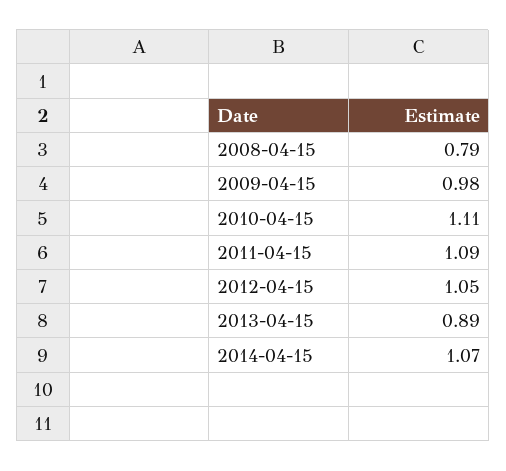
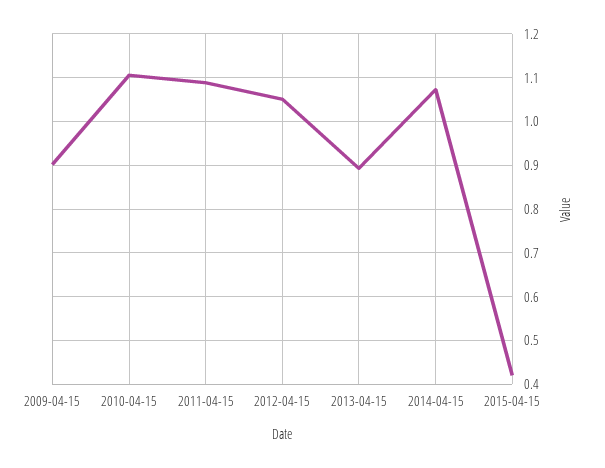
2008-04-15: 0.79 -> none
2009-04-15: 0.98 -> 0.9
2015-04-15: none -> 0.42

